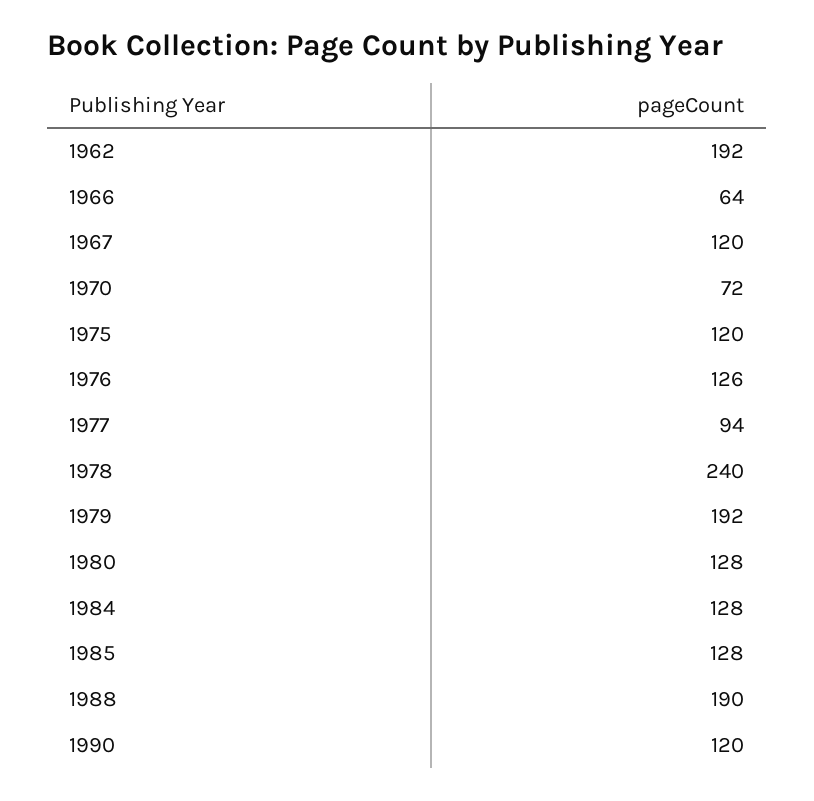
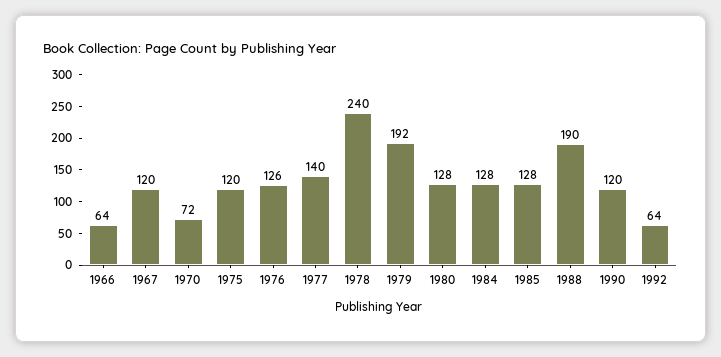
1962: 192 -> none
1977: 94 -> 140
1992: none -> 64

